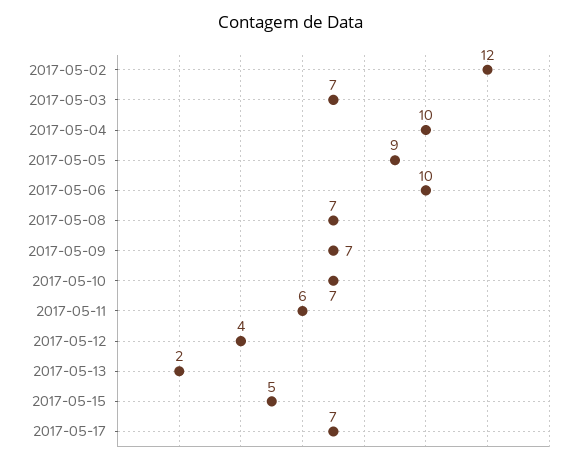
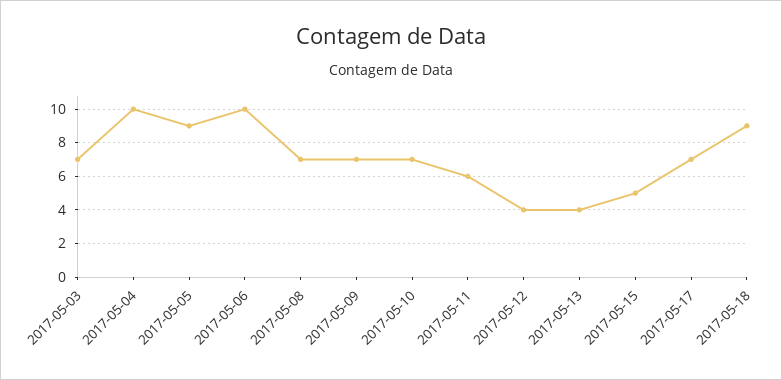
2017-05-02: 12 -> none
2017-05-13: 2 -> 4
2017-05-18: none -> 9

